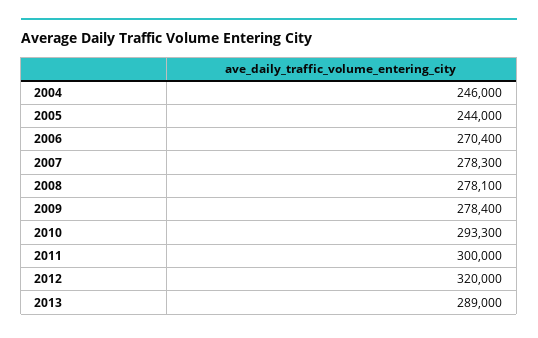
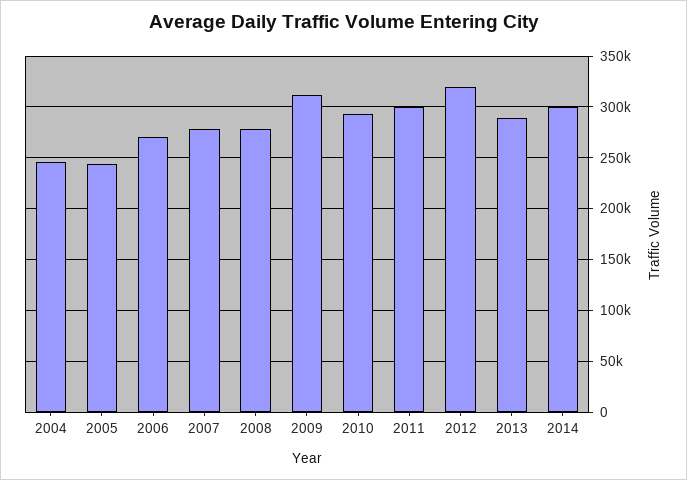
2009: 278400 -> 310000
2014: none -> 300000

